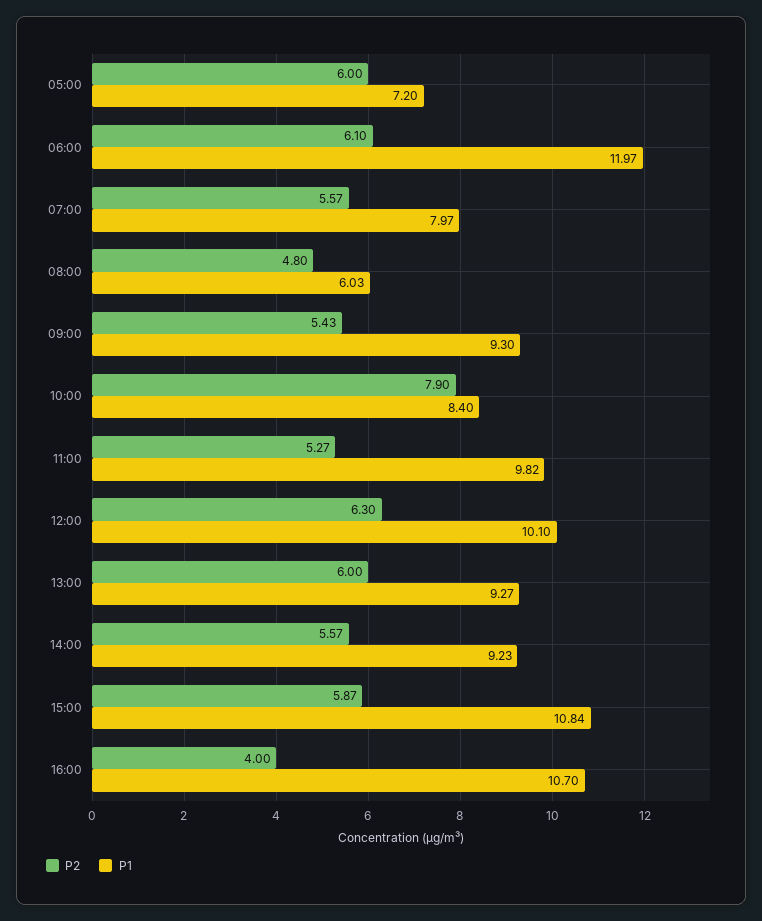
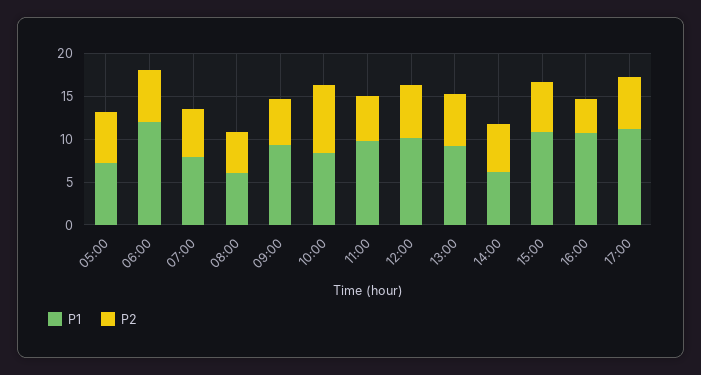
P1, 14:00: 9.23 -> 6
P1, 17:00: none -> 11
P2, 17:00: none -> 6

